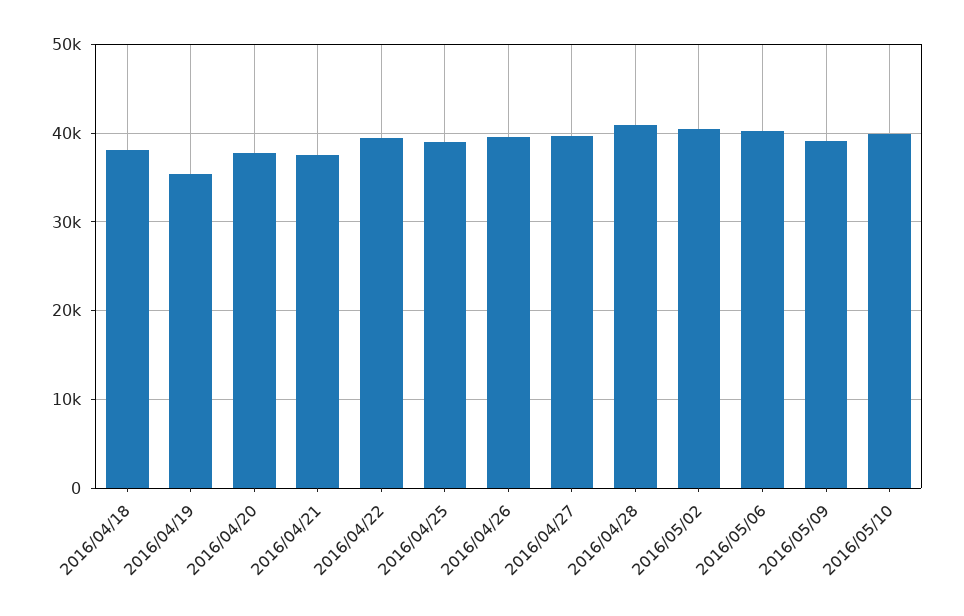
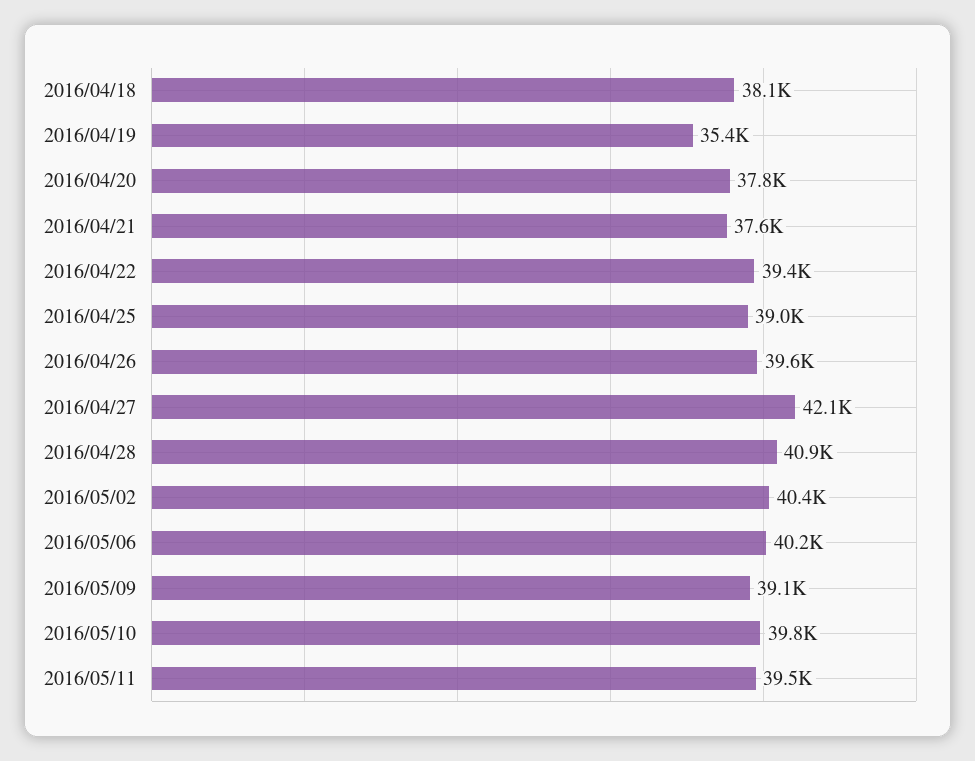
2016/04/27: 40000 -> 42100
2016/05/11: none -> 39500

